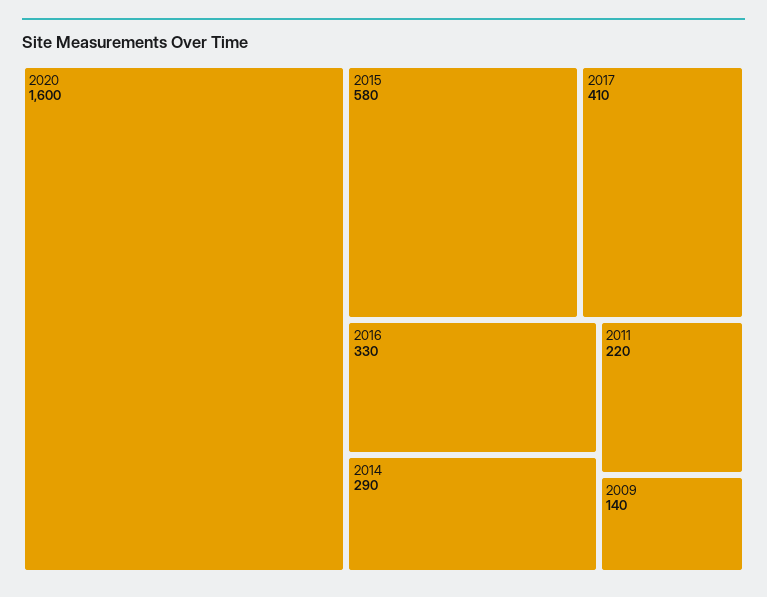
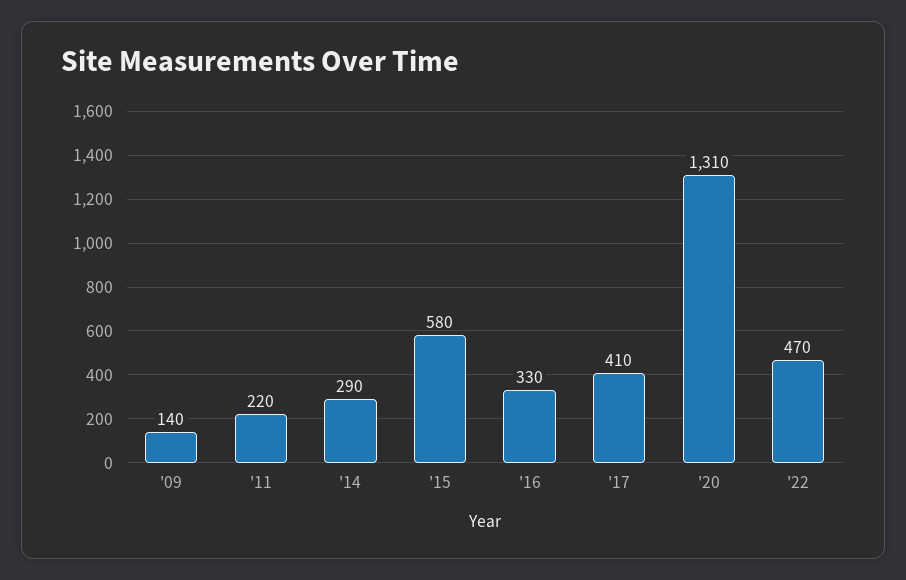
2020: 1600 -> 1310
'22: none -> 470

